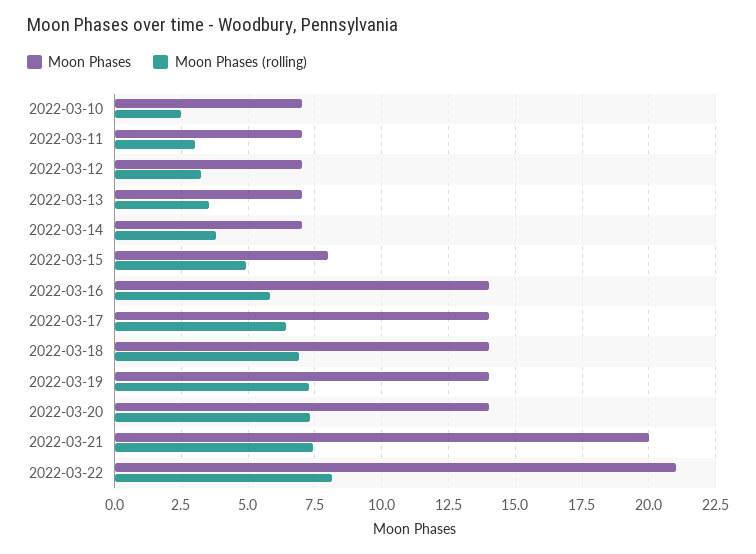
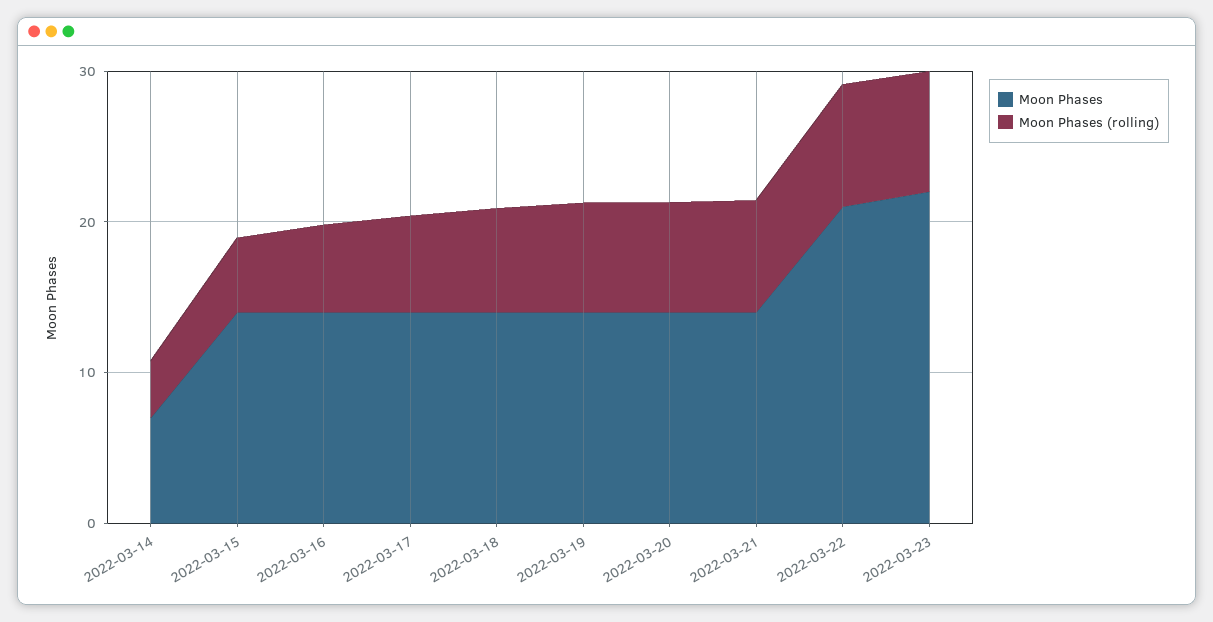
Moon Phases, 2022-03-10: 7 -> none
Moon Phases (rolling), 2022-03-10: 2.5 -> none
Moon Phases, 2022-03-11: 7 -> none
Moon Phases (rolling), 2022-03-11: 3 -> none
Moon Phases, 2022-03-12: 7 -> none
Moon Phases (rolling), 2022-03-12: 3.25 -> none
Moon Phases, 2022-03-13: 7 -> none
Moon Phases (rolling), 2022-03-13: 3.5 -> none
Moon Phases, 2022-03-15: 8 -> 14
Moon Phases, 2022-03-21: 20 -> 14
Moon Phases, 2022-03-23: none -> 22
Moon Phases (rolling), 2022-03-23: none -> 8

